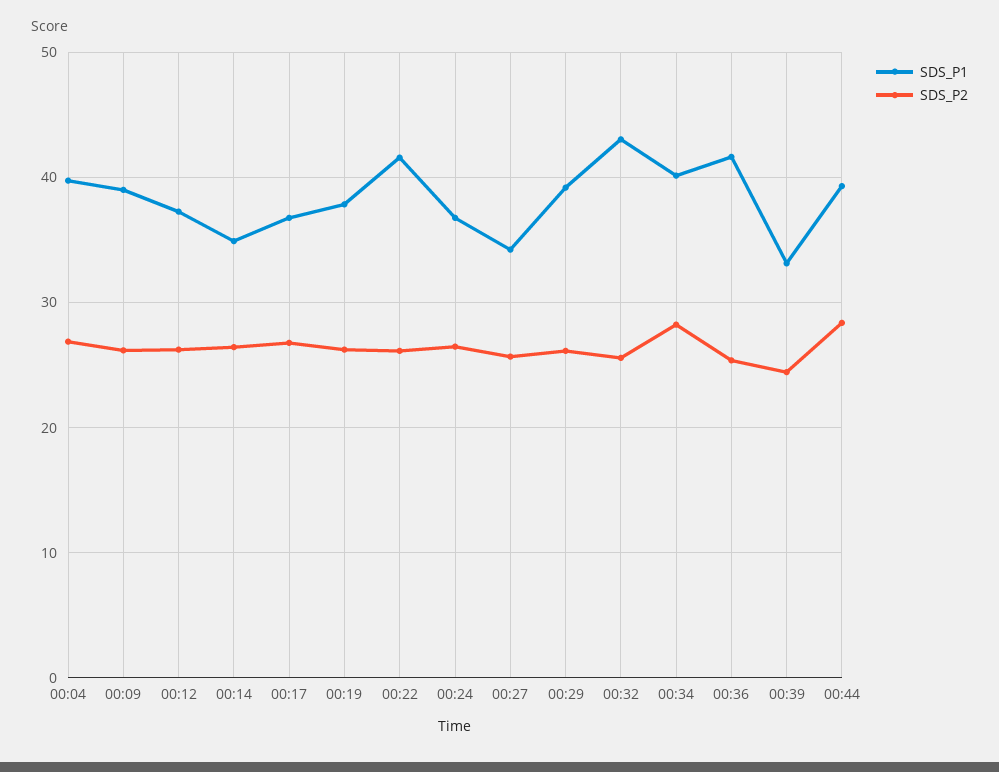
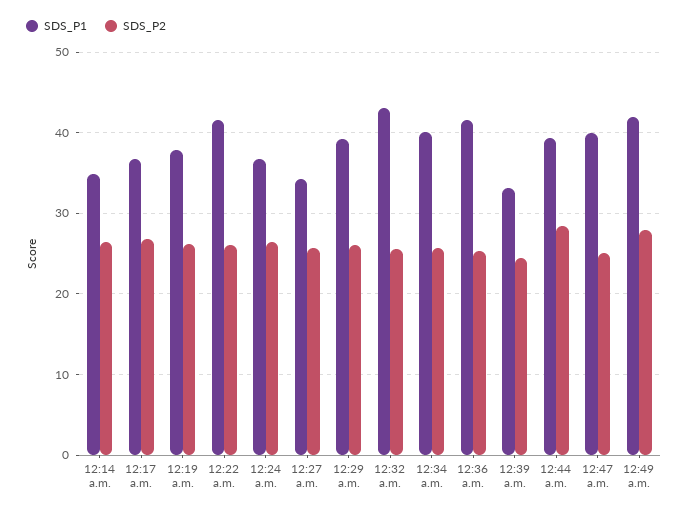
SDS_P1, 00:04: 40 -> none
SDS_P2, 00:04: 27 -> none
SDS_P1, 00:09: 39 -> none
SDS_P2, 00:09: 26 -> none
SDS_P1, 00:12: 37 -> none
SDS_P2, 00:12: 26 -> none
SDS_P2, 00:34: 28 -> 26
SDS_P1, 12:47 a.m.: none -> 40
SDS_P2, 12:47 a.m.: none -> 25
SDS_P1, 12:49 a.m.: none -> 42
SDS_P2, 12:49 a.m.: none -> 28

